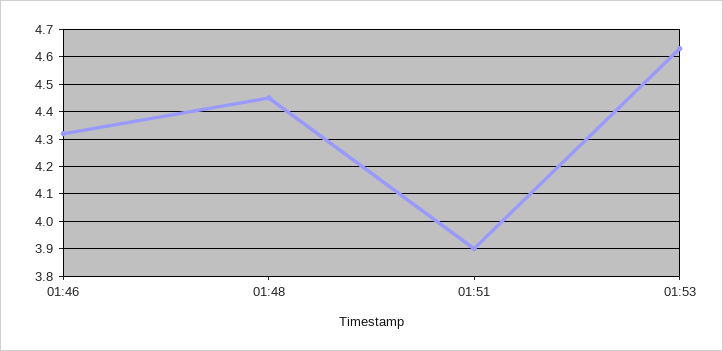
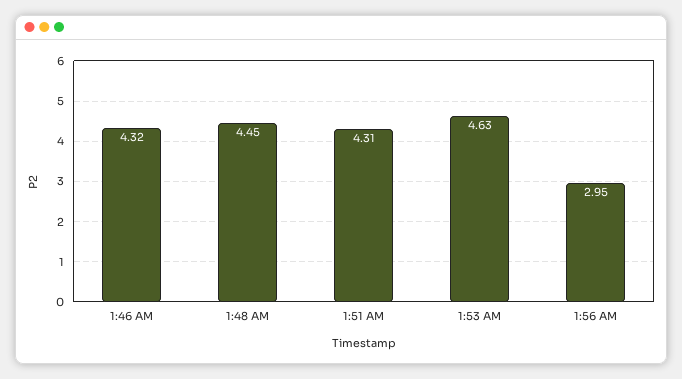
01:51: 3.9 -> 4.31
1:56 AM: none -> 2.95

